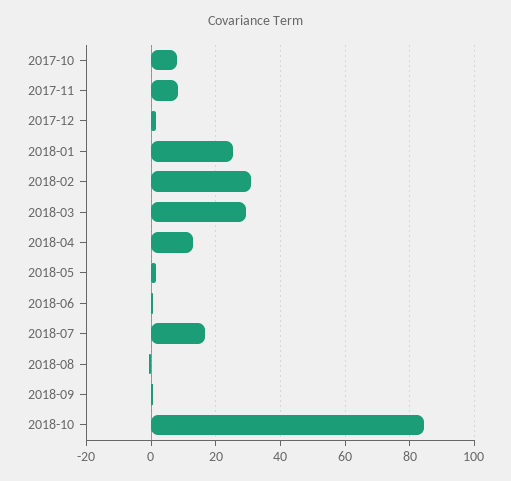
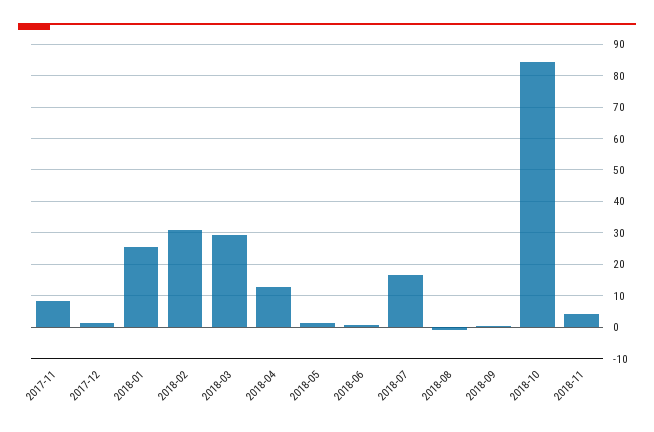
2017-10: 8 -> none
2018-11: none -> 4

